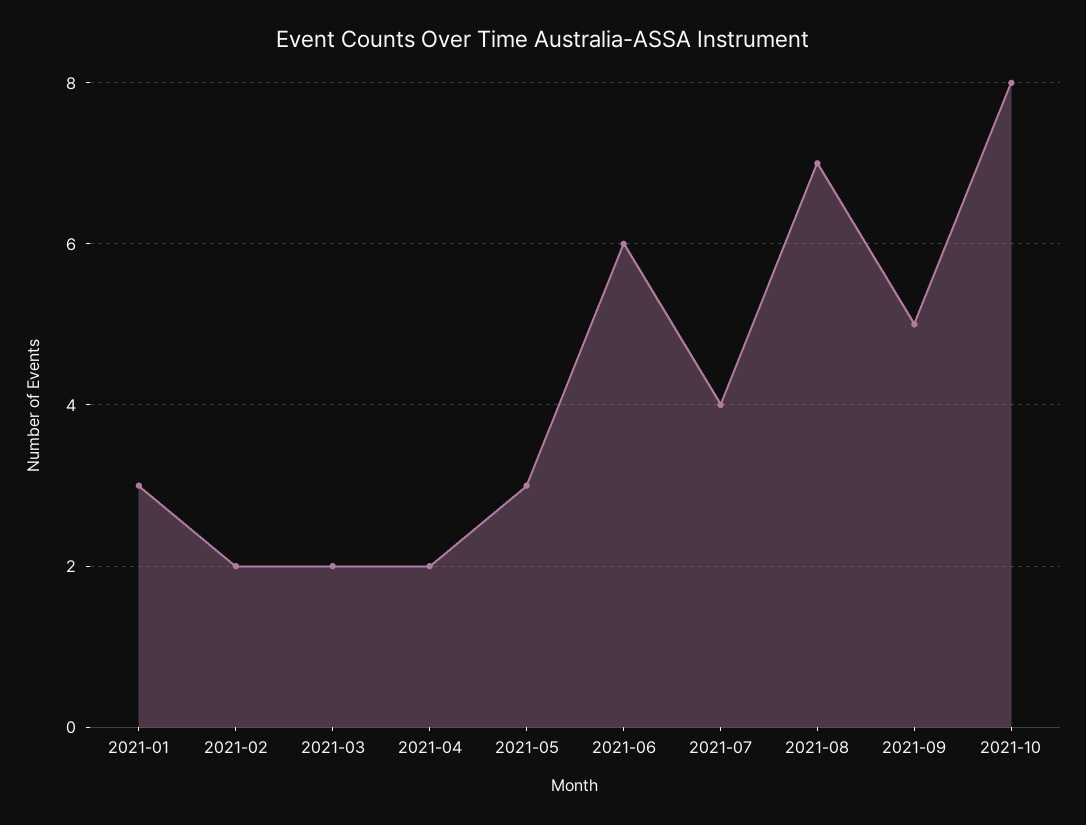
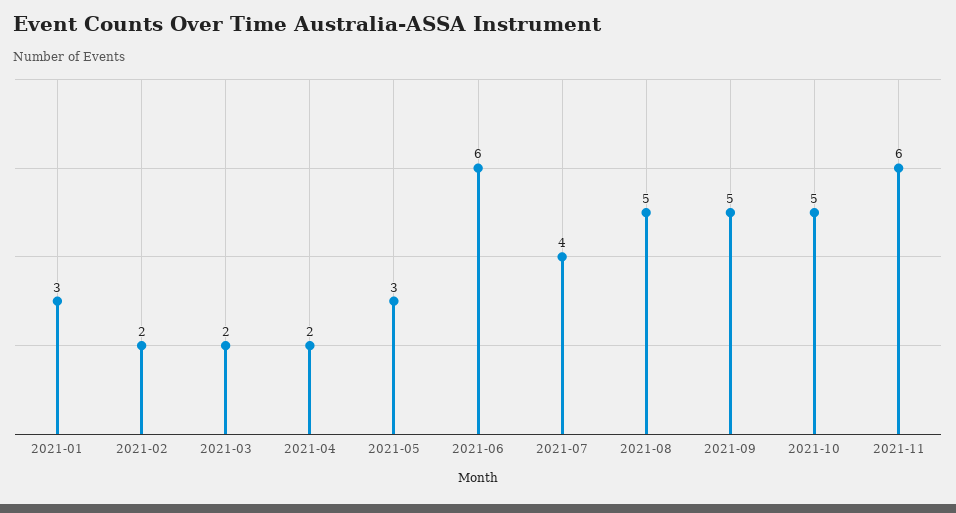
2021-08: 7 -> 5
2021-10: 8 -> 5
2021-11: none -> 6

